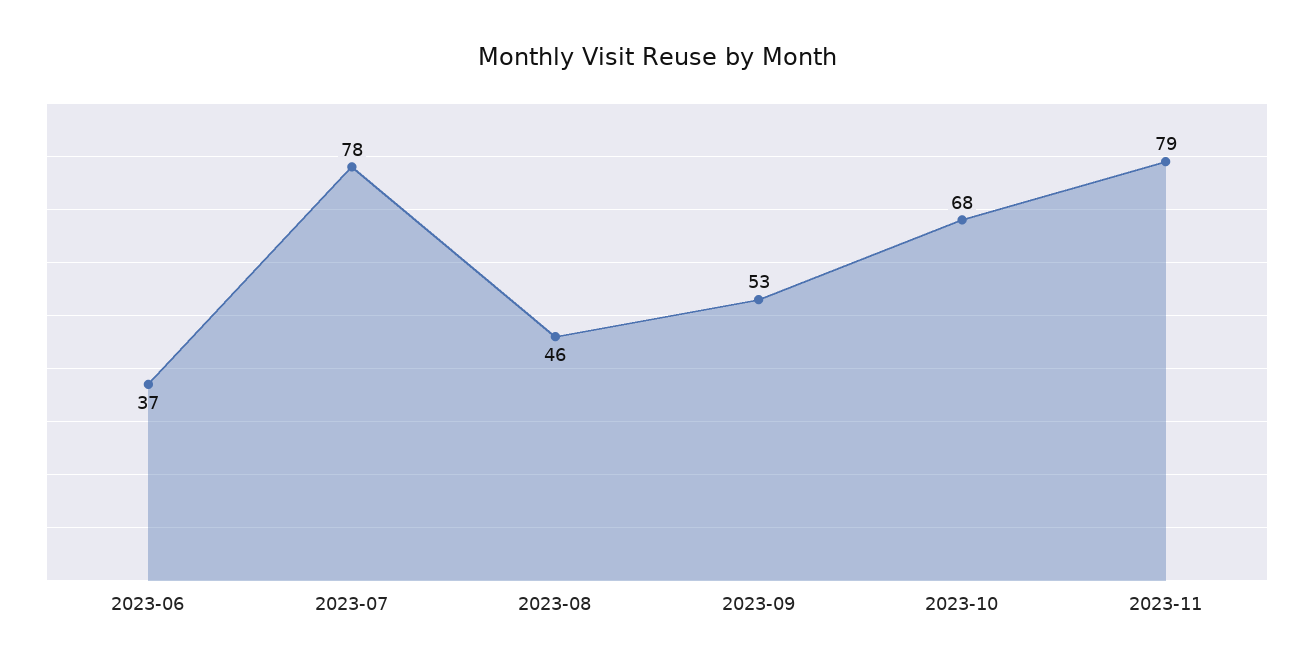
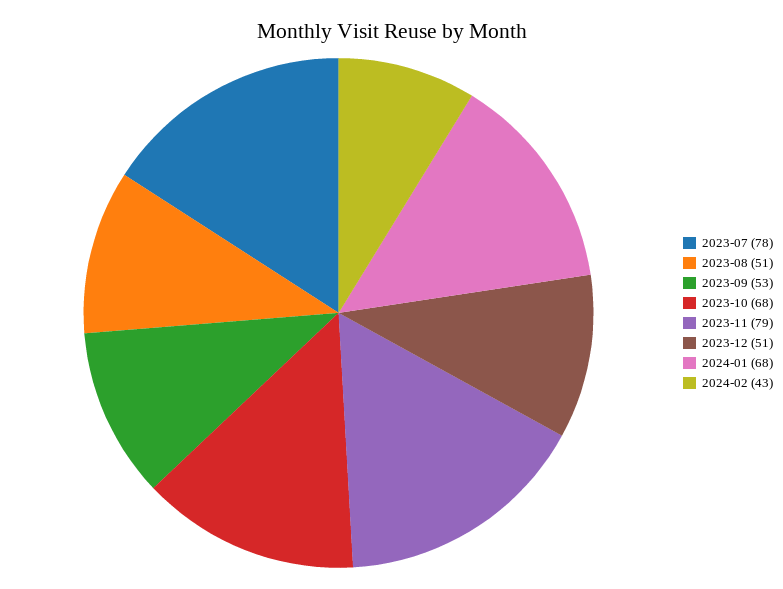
2023-06: 37 -> none
2023-08: 46 -> 51
2023-12: none -> 51
2024-01: none -> 68
2024-02: none -> 43

